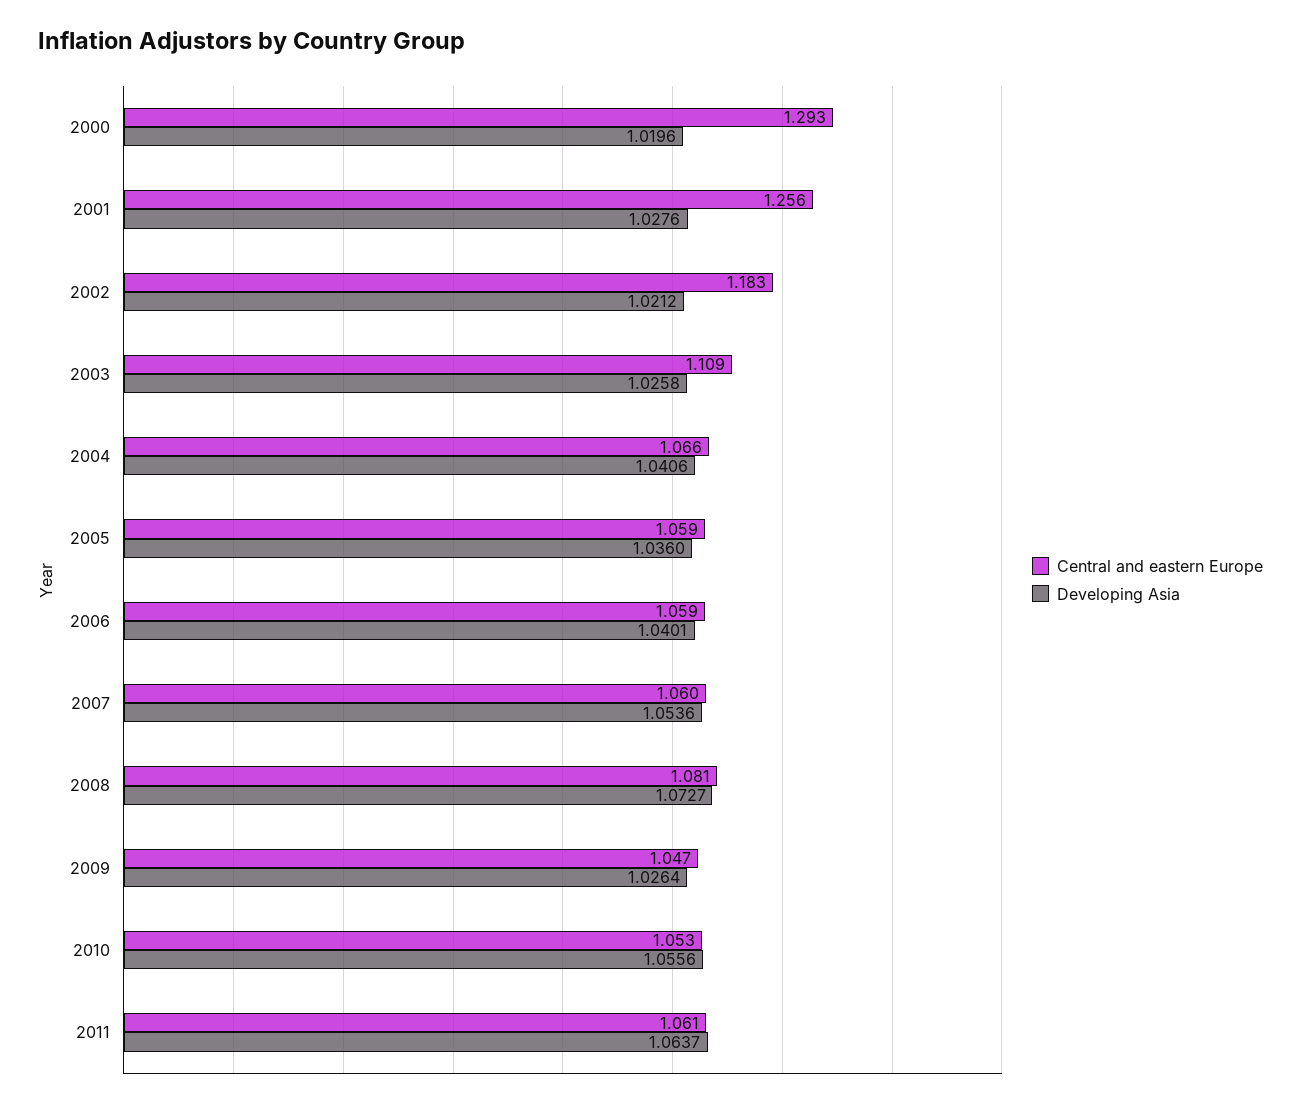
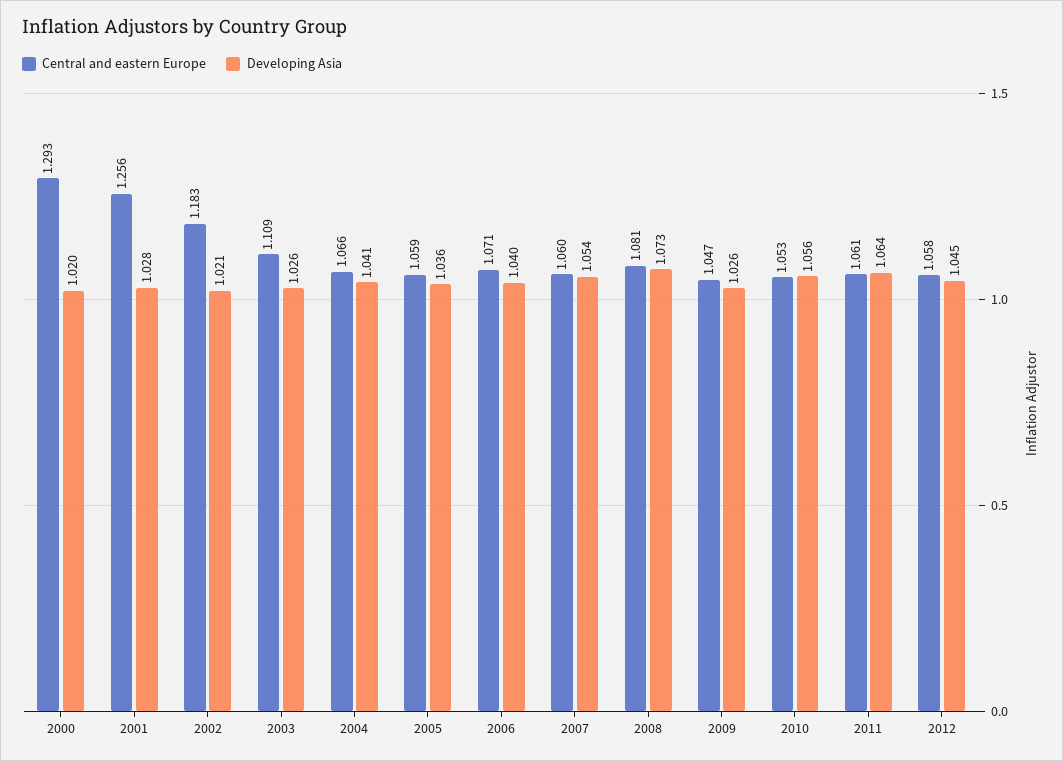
Central and eastern Europe, 2006: 1.059 -> 1.071
Central and eastern Europe, 2012: none -> 1.058
Developing Asia, 2012: none -> 1.045

